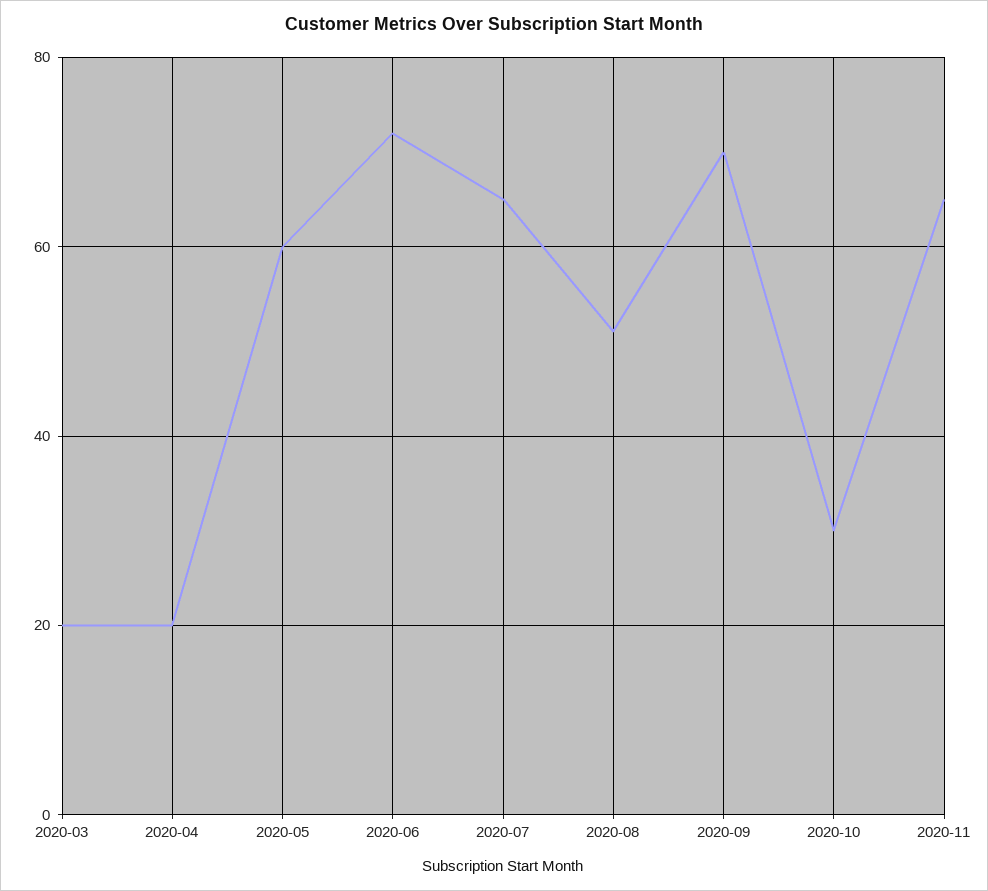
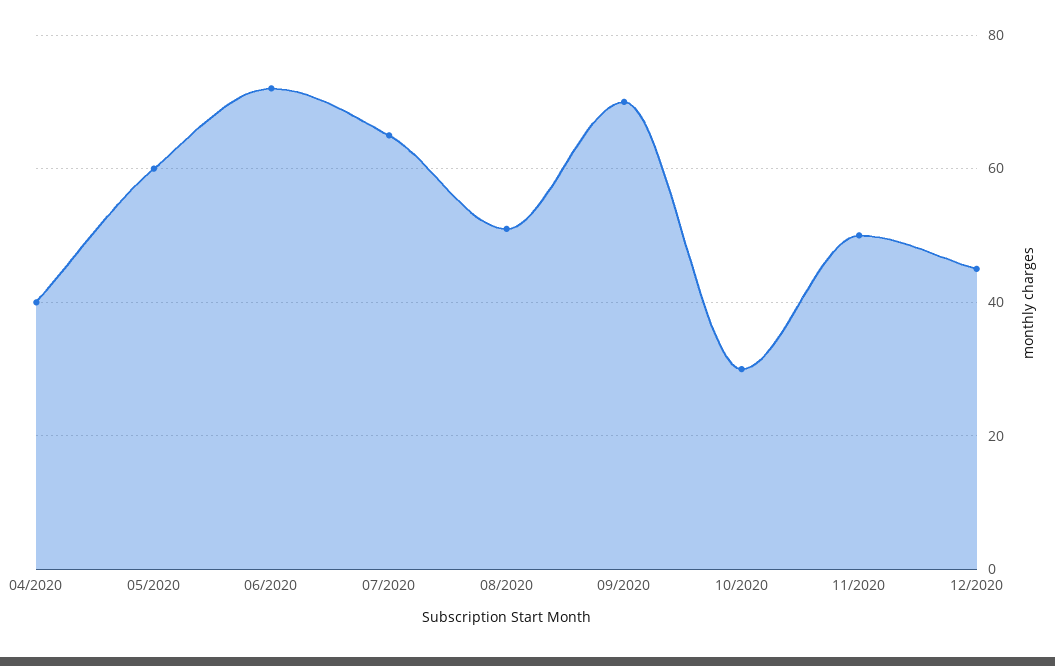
2020-03: 20 -> none
2020-04: 20 -> 40
2020-11: 65 -> 50
12/2020: none -> 45

